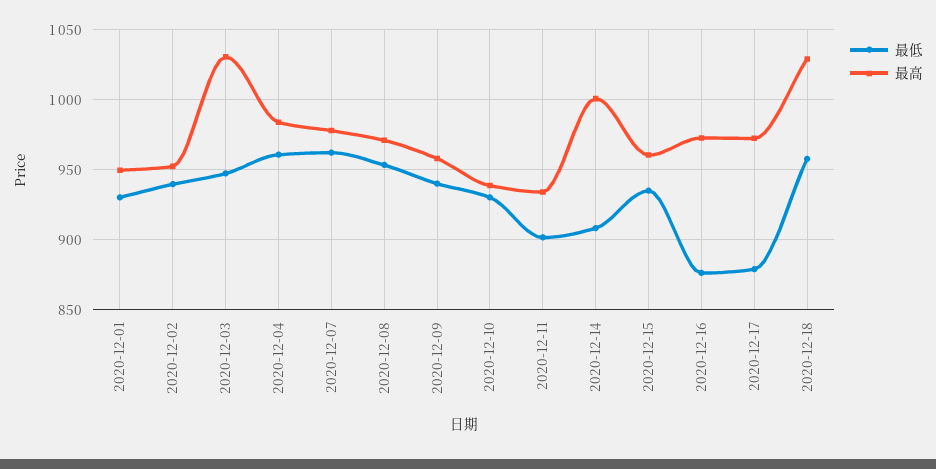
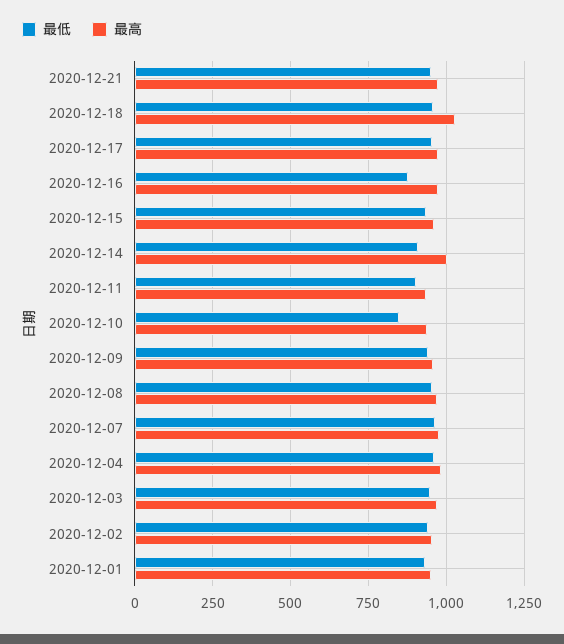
最高, 2020-12-03: 1030 -> 975
最低, 2020-12-10: 930 -> 850
最低, 2020-12-17: 880 -> 950
最低, 2020-12-21: none -> 950
最高, 2020-12-21: none -> 975

